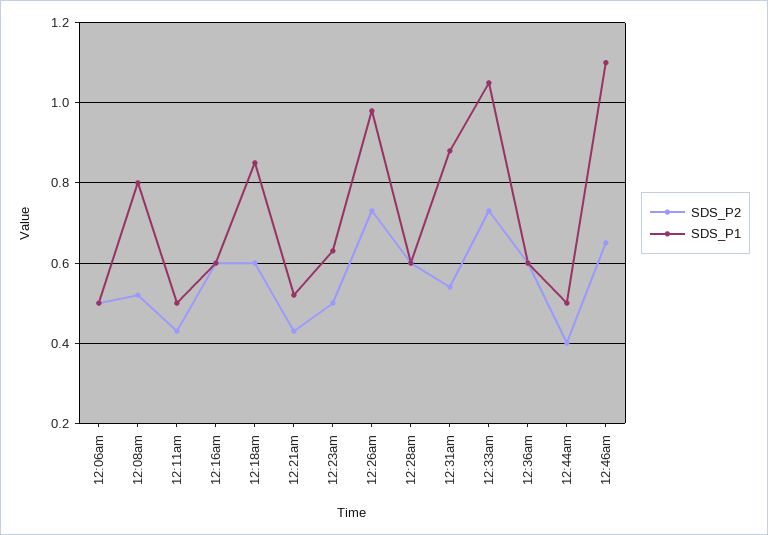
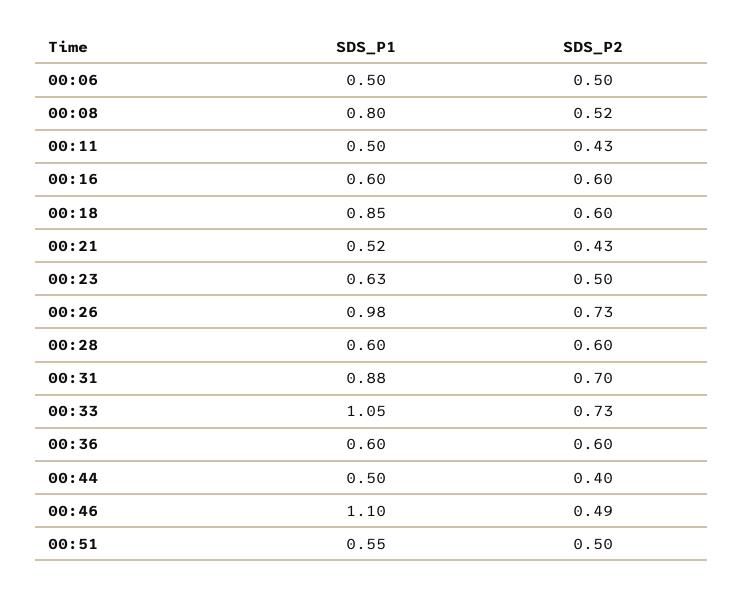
SDS_P2, 12:31am: 0.55 -> 0.7
SDS_P2, 12:46am: 0.65 -> 0.49
SDS_P1, 00:51: none -> 0.55
SDS_P2, 00:51: none -> 0.5

